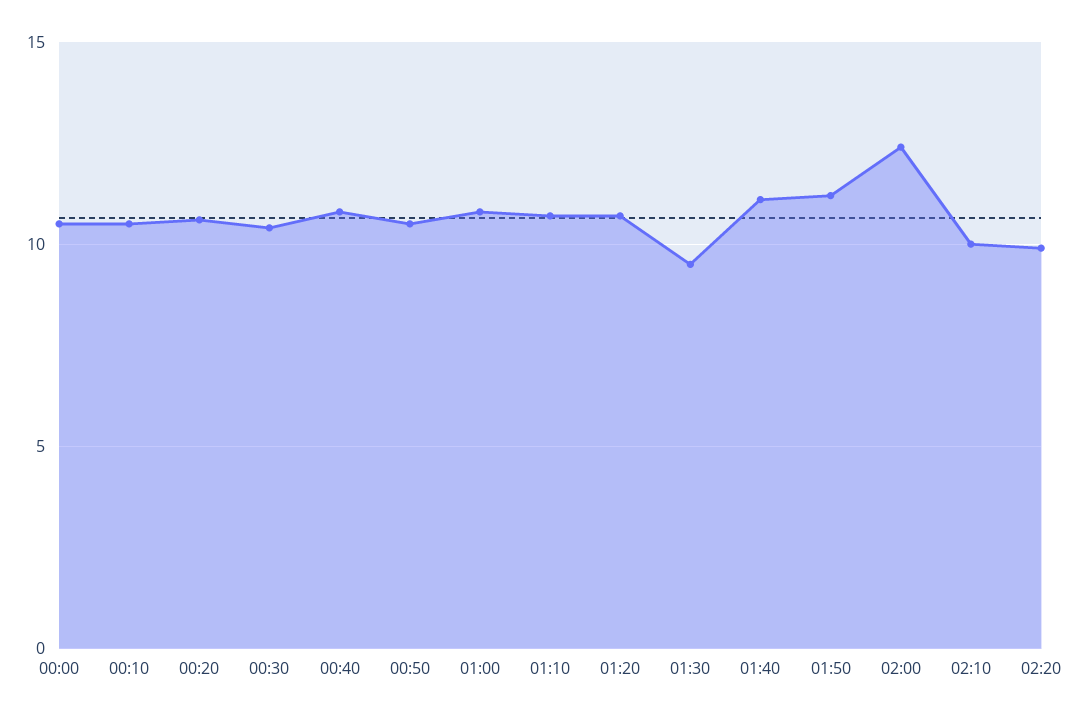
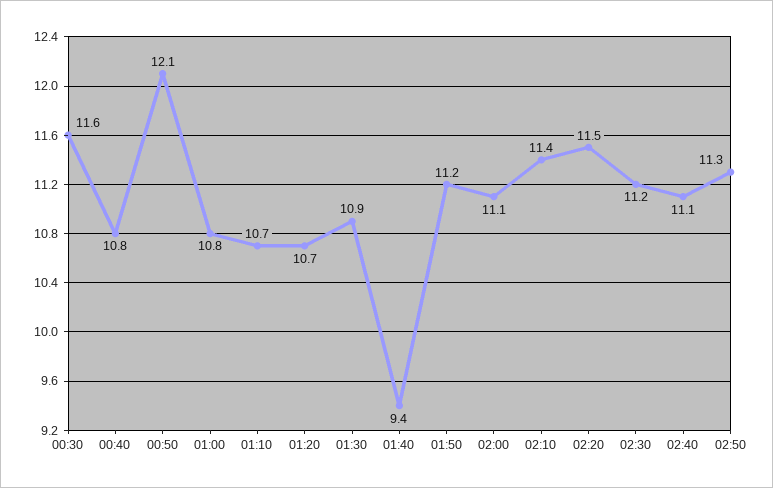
00:00: 10.5 -> none
00:10: 10.5 -> none
00:20: 10.5 -> none
00:30: 10.5 -> 11.6
00:50: 10.5 -> 12.1
01:30: 9.5 -> 10.9
01:40: 11 -> 9.4
02:00: 12.5 -> 11.1
02:10: 10 -> 11.4
02:20: 10 -> 11.5
02:30: none -> 11.2
02:40: none -> 11.1
02:50: none -> 11.3

